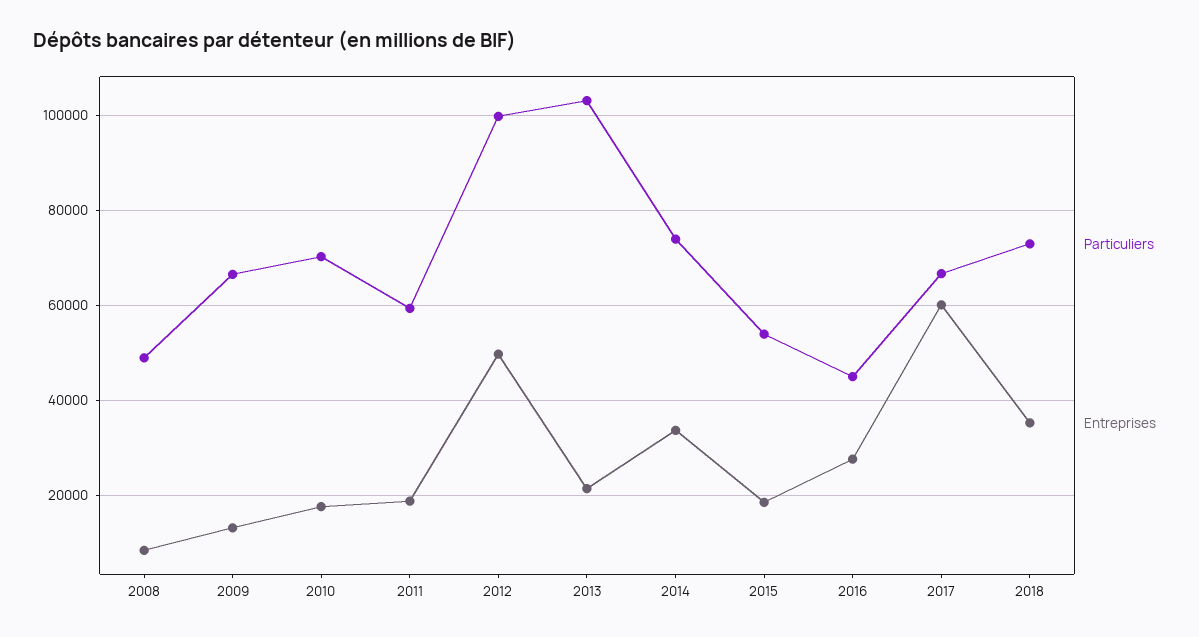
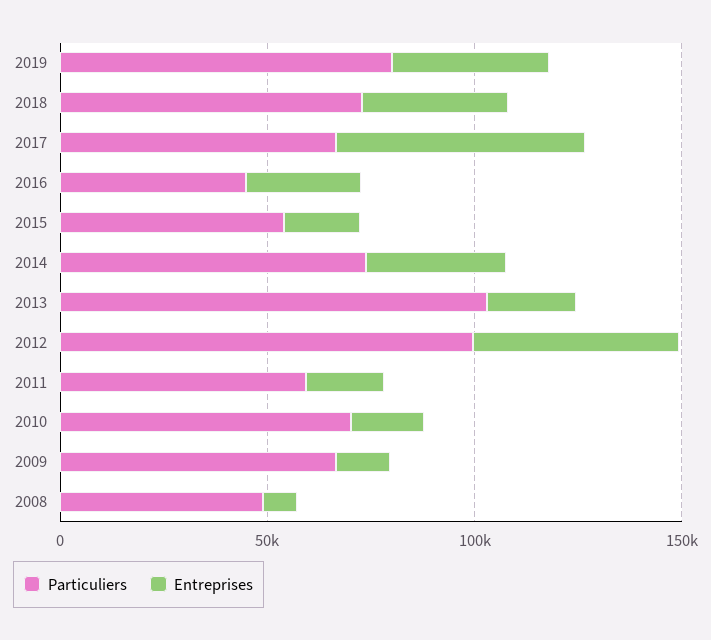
Particuliers, 2019: none -> 80000
Entreprises, 2019: none -> 40000

